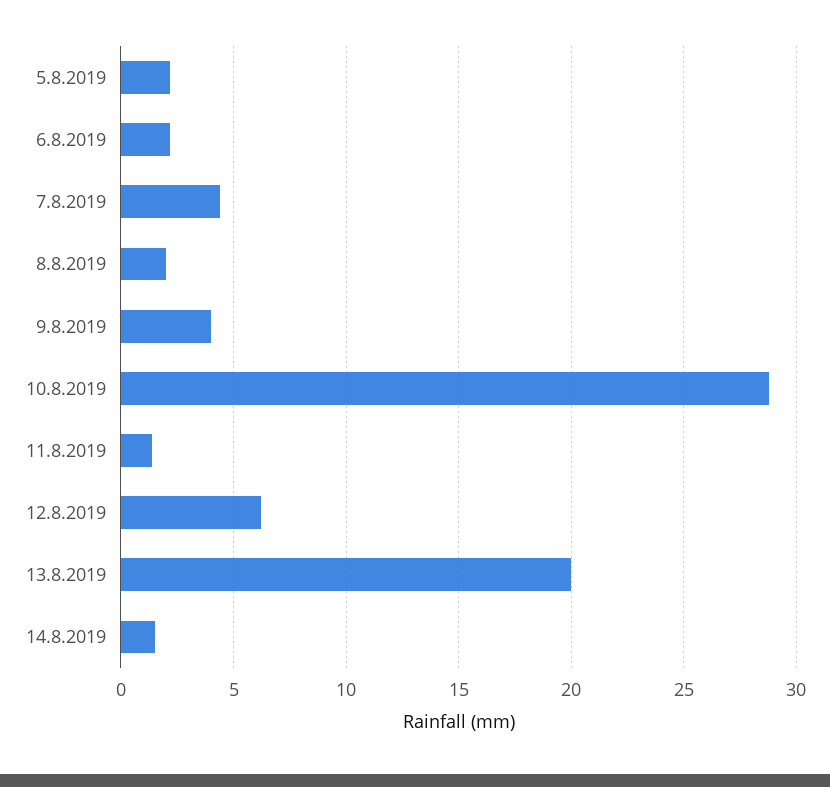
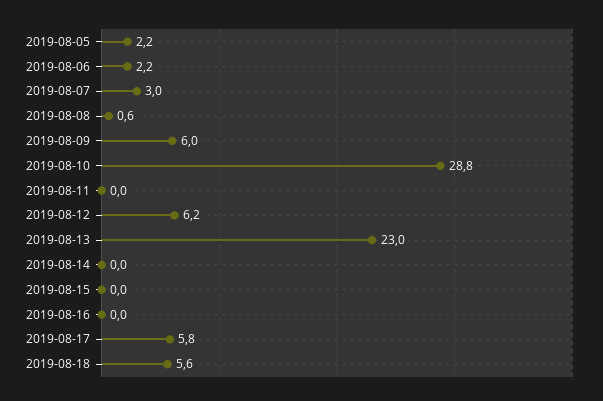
7.8.2019: 4.5 -> 3
8.8.2019: 2 -> 0.6
9.8.2019: 4 -> 6
11.8.2019: 1.5 -> 0
13.8.2019: 20 -> 23
14.8.2019: 1.5 -> 0
2019-08-15: none -> 0
2019-08-16: none -> 0
2019-08-17: none -> 5.8
2019-08-18: none -> 5.6

